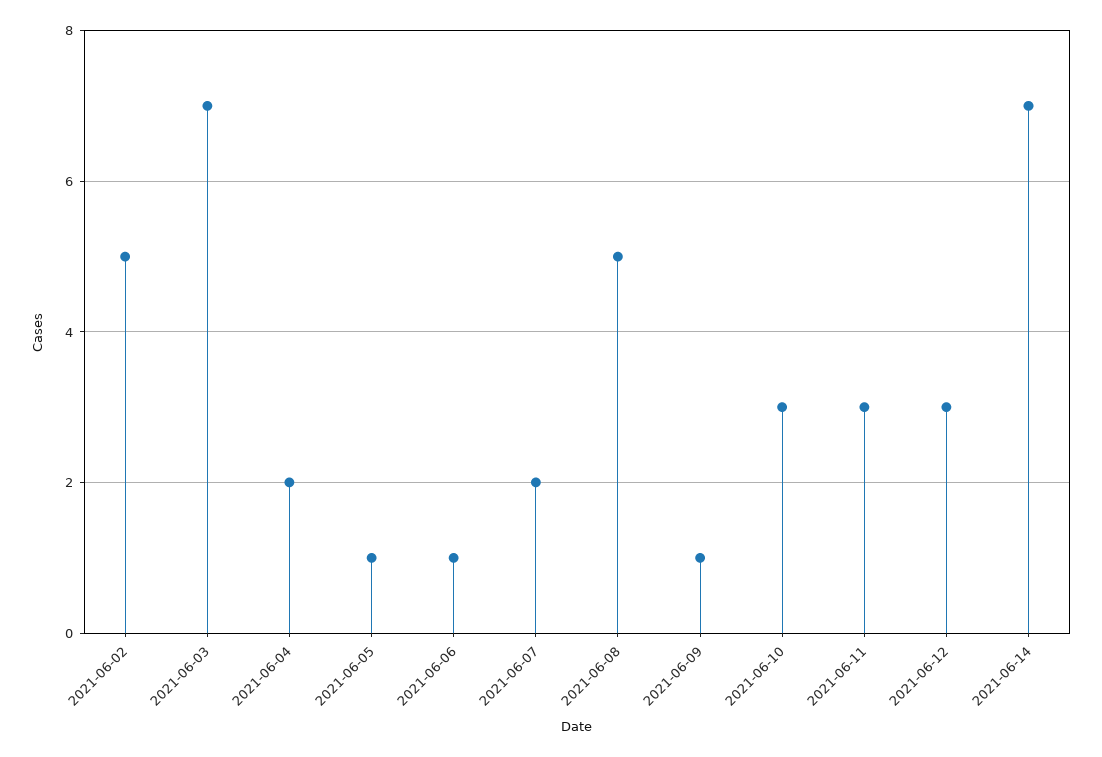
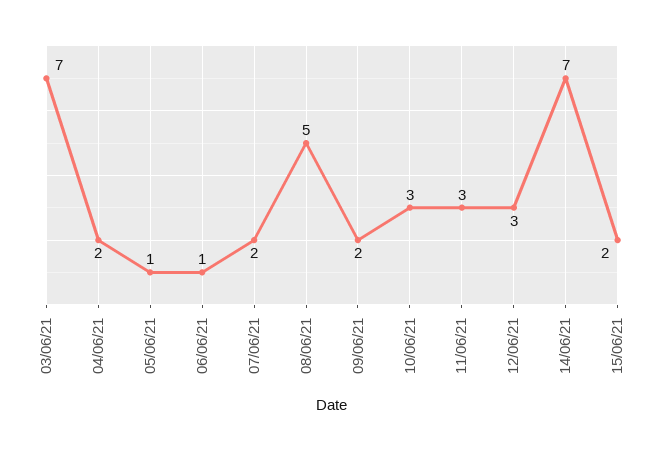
2021-06-02: 5 -> none
2021-06-09: 1 -> 2
15/06/21: none -> 2

